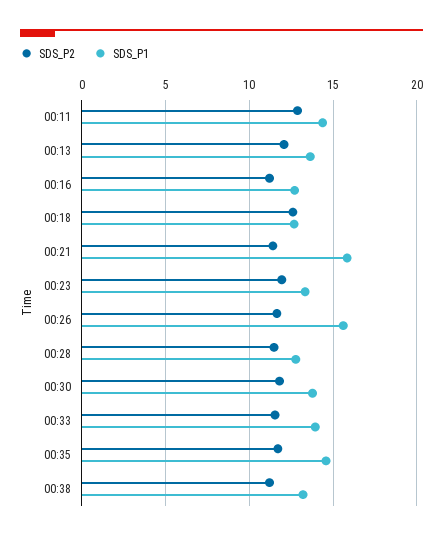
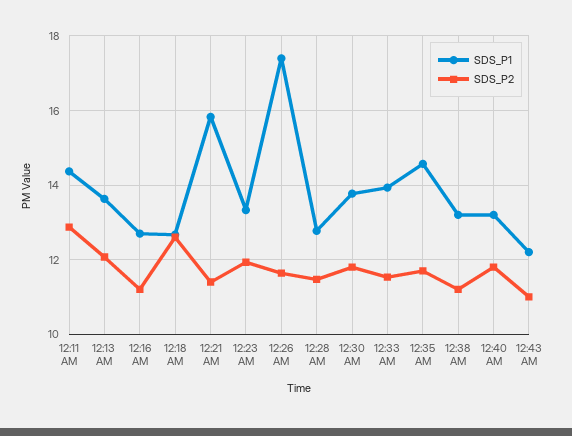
SDS_P1, 00:26: 15.5 -> 17.4
SDS_P1, 12:40 AM: none -> 13.2
SDS_P2, 12:40 AM: none -> 11.8
SDS_P1, 12:43 AM: none -> 12.2
SDS_P2, 12:43 AM: none -> 11

